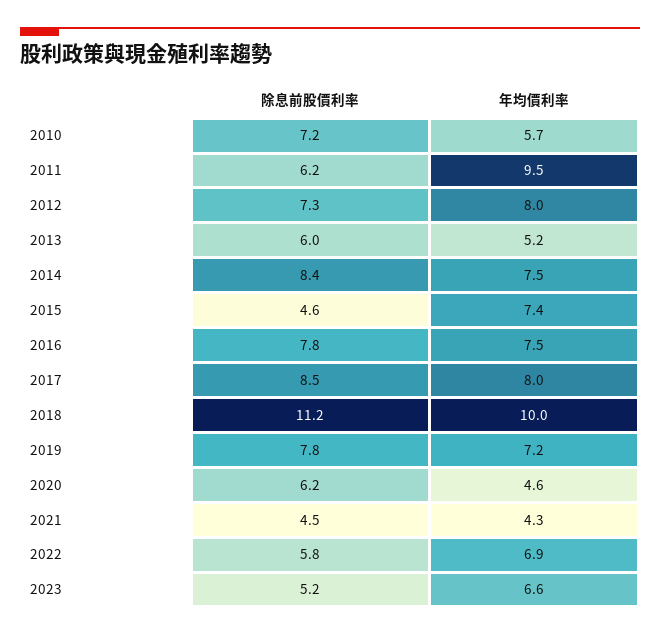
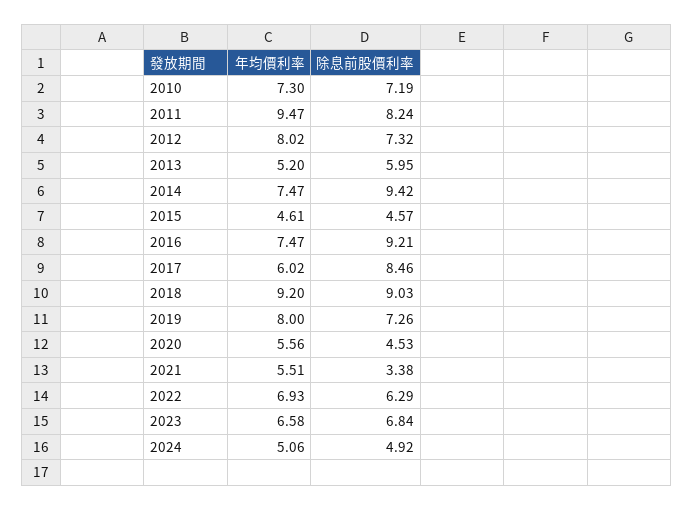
年均價利率, 2010: 5.7 -> 7.3
除息前股價利率, 2011: 6.2 -> 8.24
除息前股價利率, 2014: 8.4 -> 9.42
年均價利率, 2015: 7.4 -> 4.61
除息前股價利率, 2016: 7.8 -> 9.21
年均價利率, 2017: 8 -> 6.02
除息前股價利率, 2018: 11.2 -> 9.03
年均價利率, 2018: 10 -> 9.2
除息前股價利率, 2019: 7.8 -> 7.26
年均價利率, 2019: 7.2 -> 8
除息前股價利率, 2020: 6.2 -> 4.53
年均價利率, 2020: 4.6 -> 5.56
除息前股價利率, 2021: 4.5 -> 3.38
年均價利率, 2021: 4.3 -> 5.51
除息前股價利率, 2022: 5.8 -> 6.29
除息前股價利率, 2023: 5.2 -> 6.84
年均價利率, 2024: none -> 5.06
除息前股價利率, 2024: none -> 4.92

